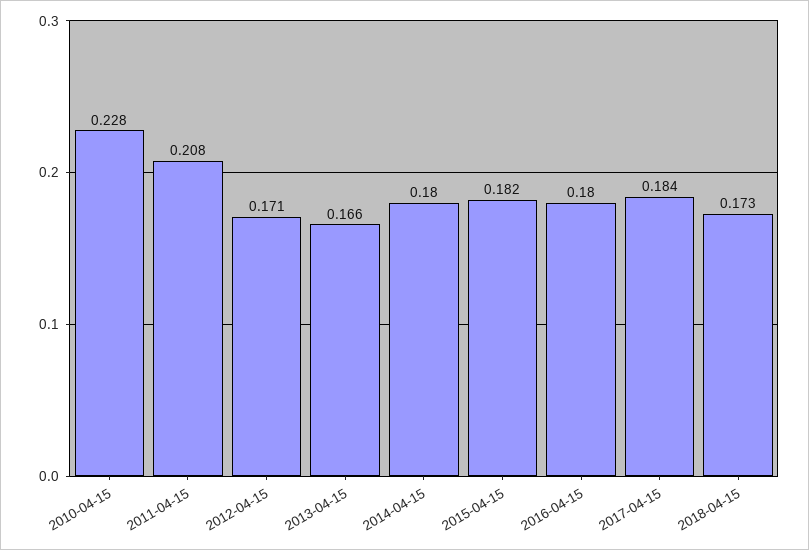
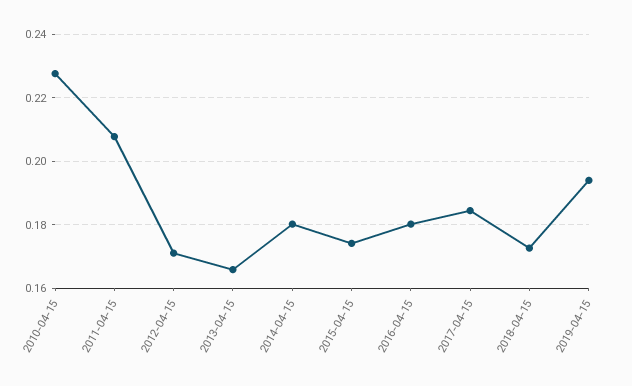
2015-04-15: 0.182 -> 0.174
2019-04-15: none -> 0.194

